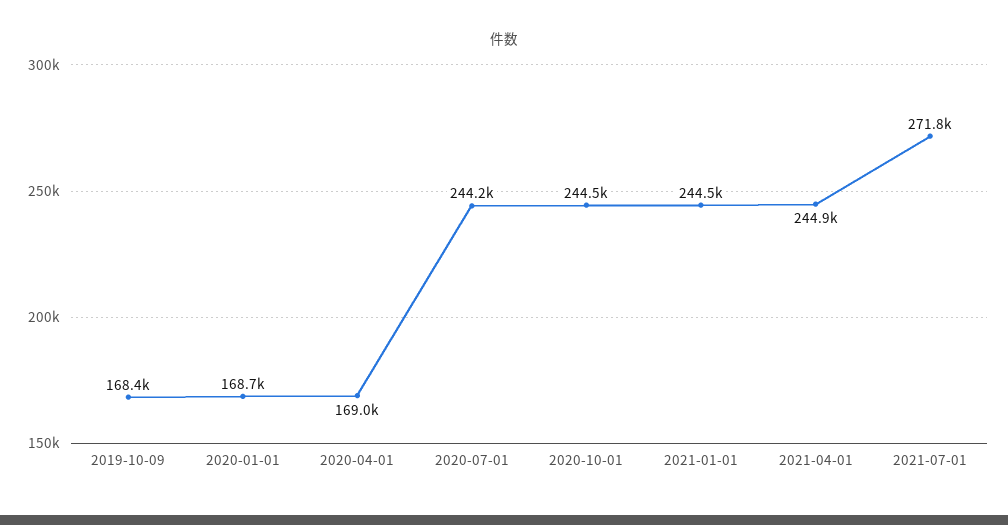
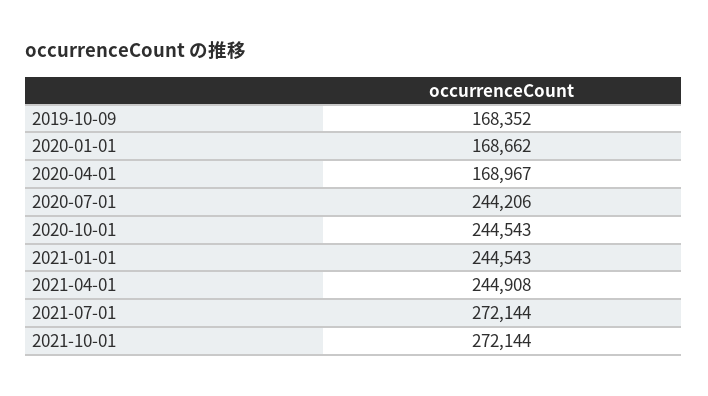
2021-07-01: 271800 -> 272144
2021-10-01: none -> 272144

